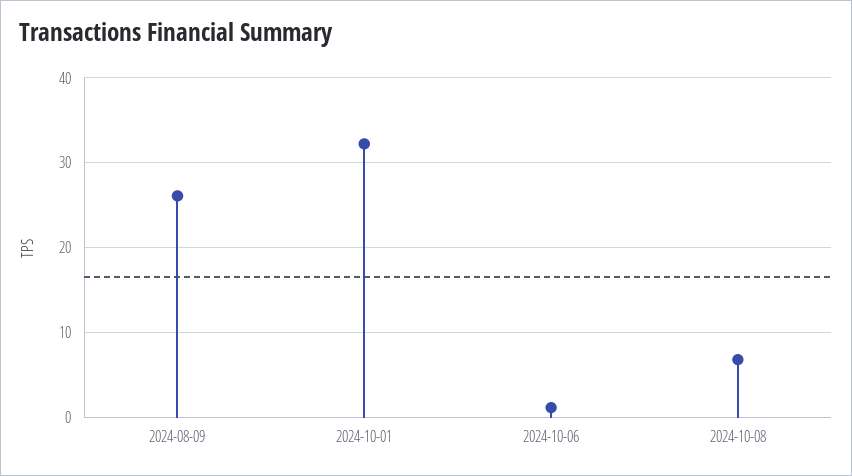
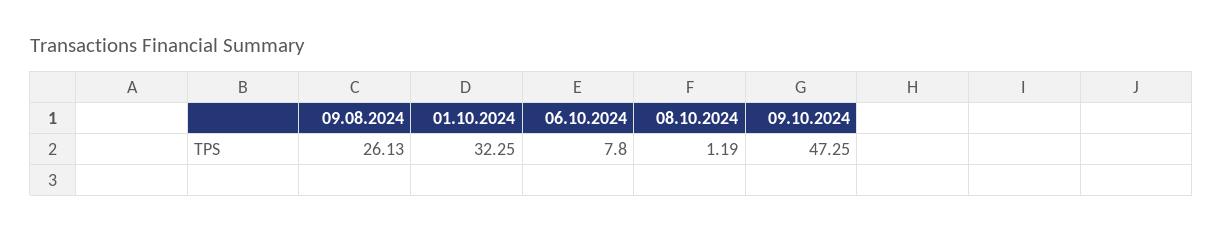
2024-10-06: 1 -> 7.8
2024-10-08: 7 -> 1.19
09.10.2024: none -> 47.25

